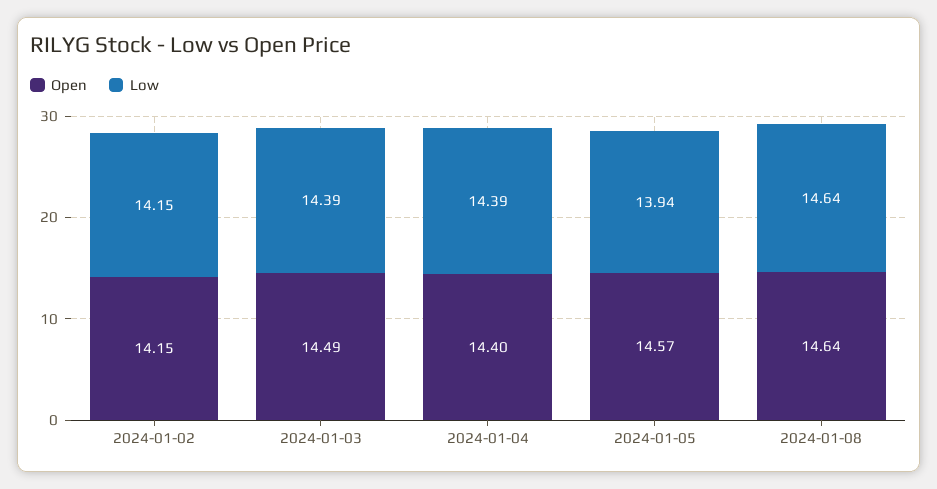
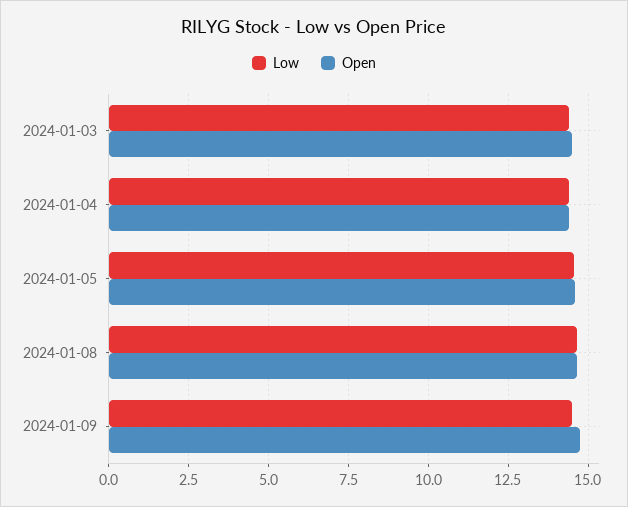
Open, 2024-01-02: 14.15 -> none
Low, 2024-01-02: 14.15 -> none
Low, 2024-01-05: 13.94 -> 14.5
Low, 2024-01-09: none -> 14.5
Open, 2024-01-09: none -> 14.75

